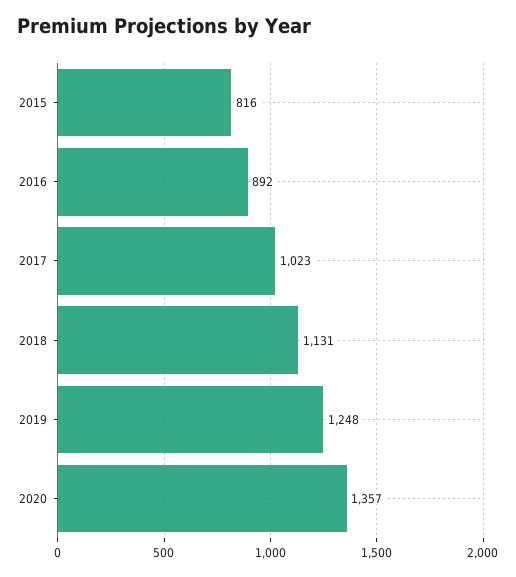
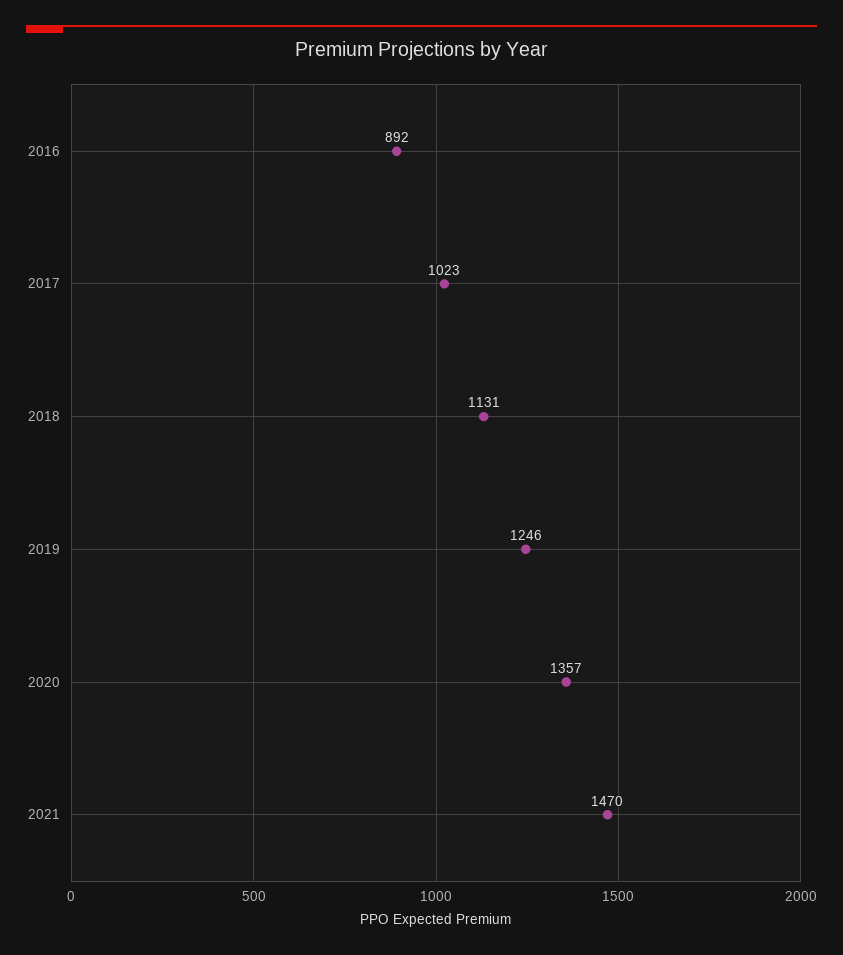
2015: 816 -> none
2019: 1248 -> 1246
2021: none -> 1470

